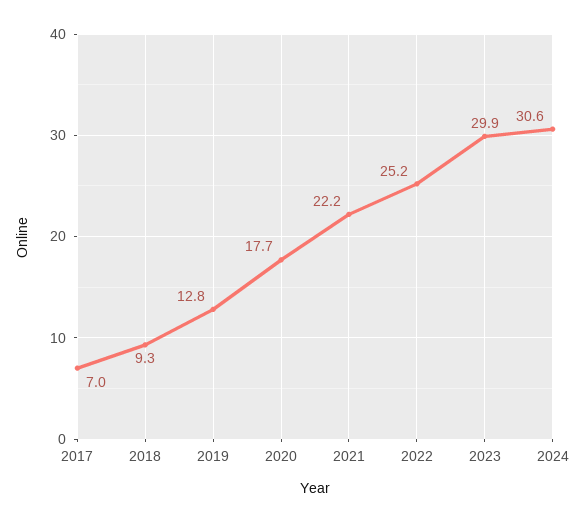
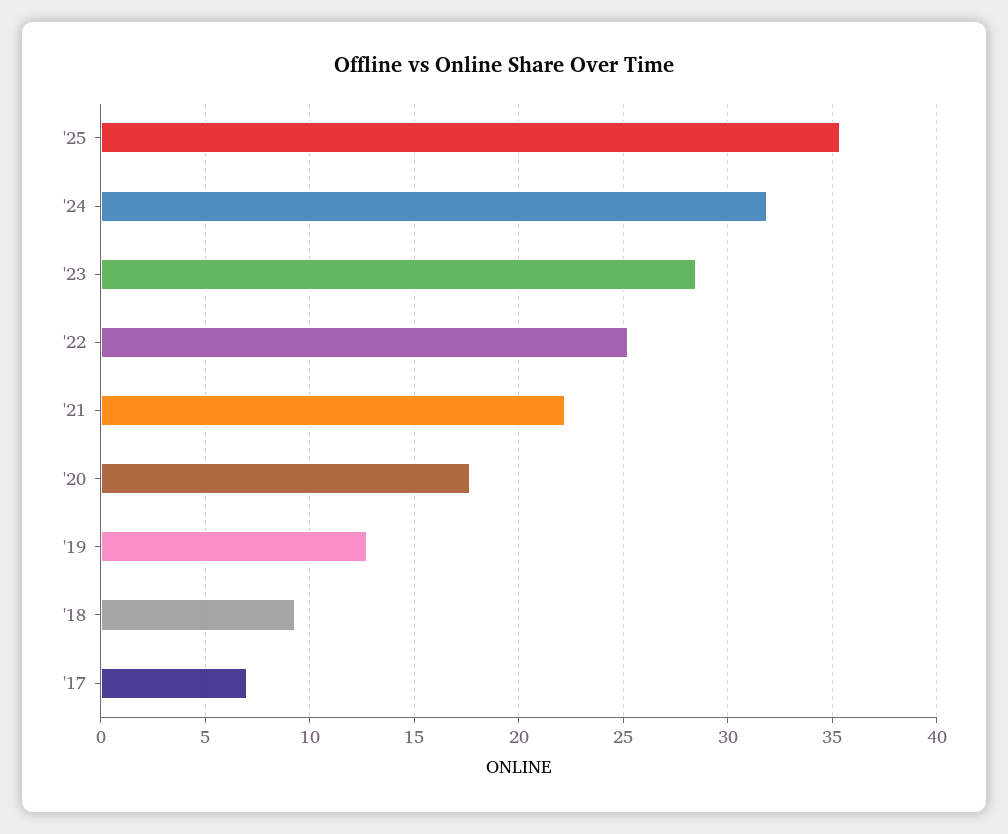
2023: 29.9 -> 28.5
2024: 30.6 -> 32
'25: none -> 35.5

